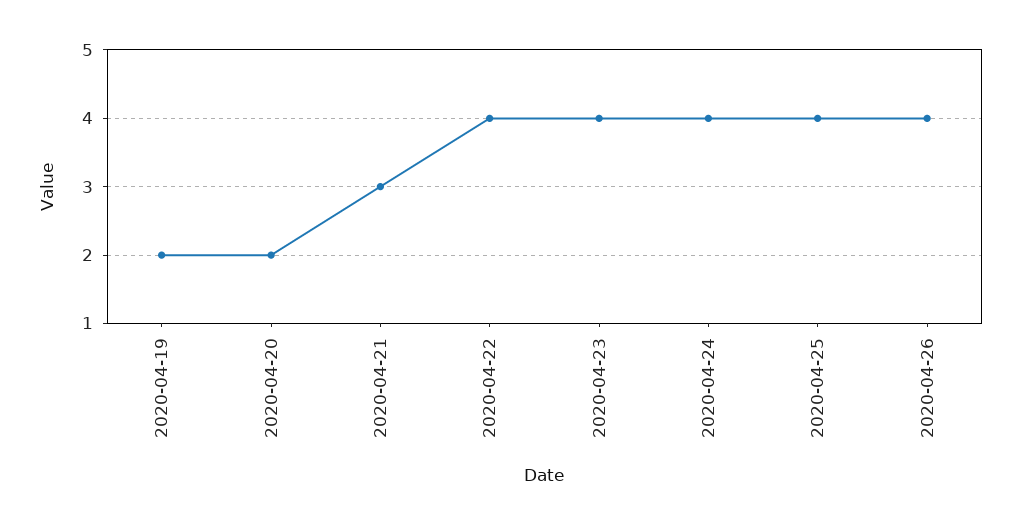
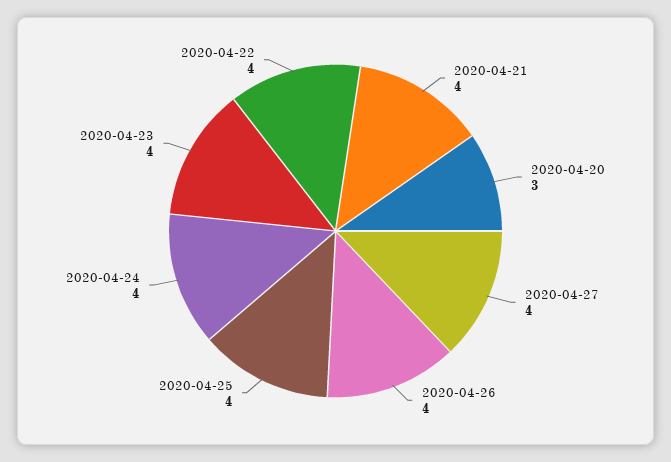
2020-04-19: 2 -> none
2020-04-20: 2 -> 3
2020-04-21: 3 -> 4
2020-04-27: none -> 4

